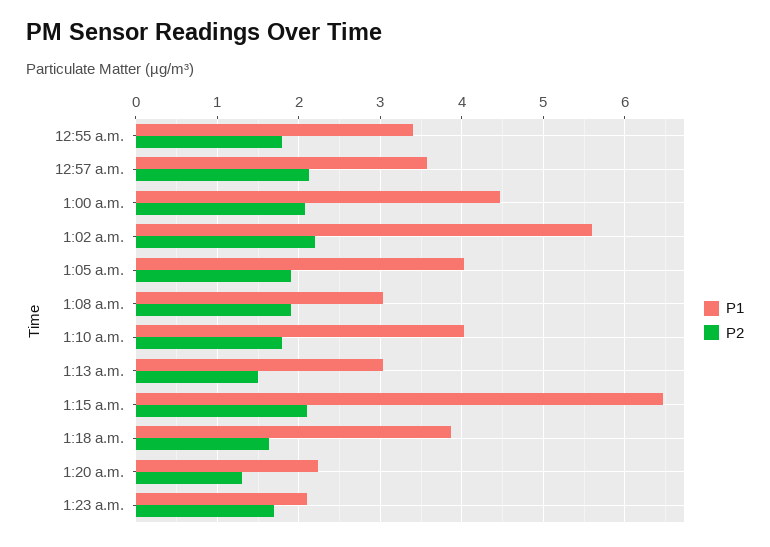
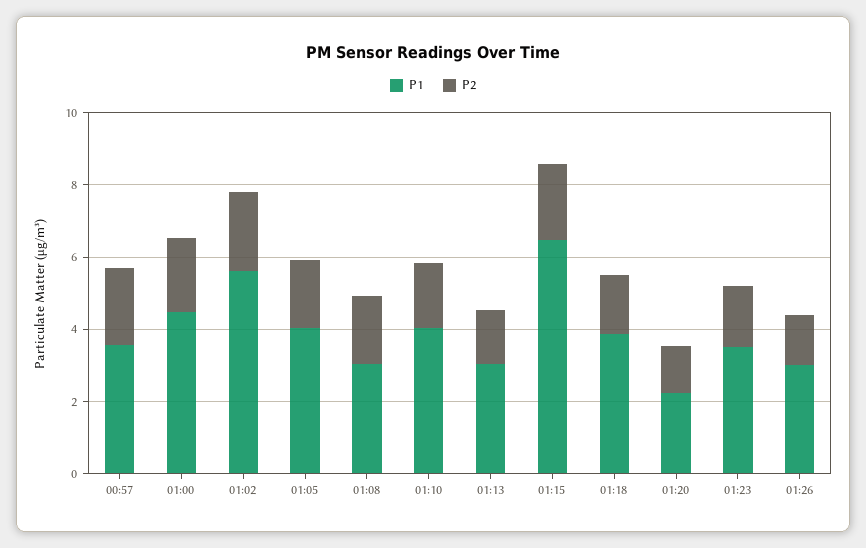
P1, 12:55 a.m.: 3.4 -> none
P2, 12:55 a.m.: 1.8 -> none
P1, 1:23 a.m.: 2.1 -> 3.5
P1, 01:26: none -> 3
P2, 01:26: none -> 1.5

